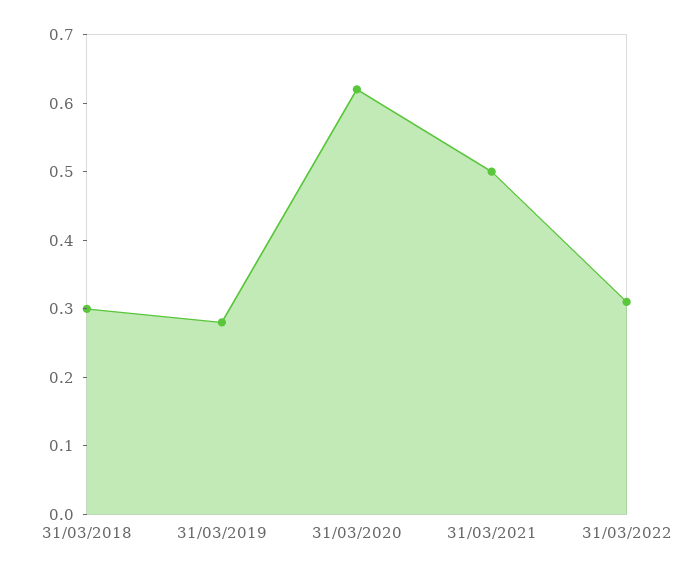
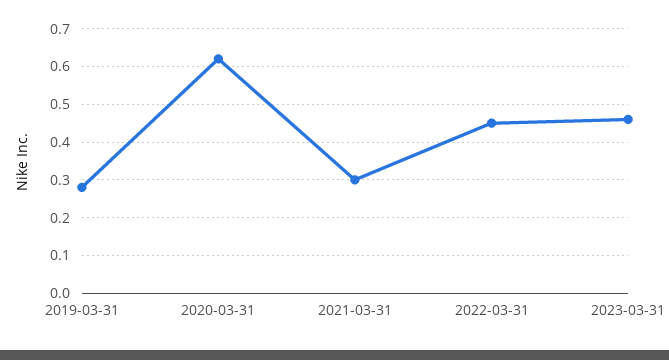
31/03/2018: 0.3 -> none
31/03/2021: 0.5 -> 0.3
31/03/2022: 0.3 -> 0.45
2023-03-31: none -> 0.45

